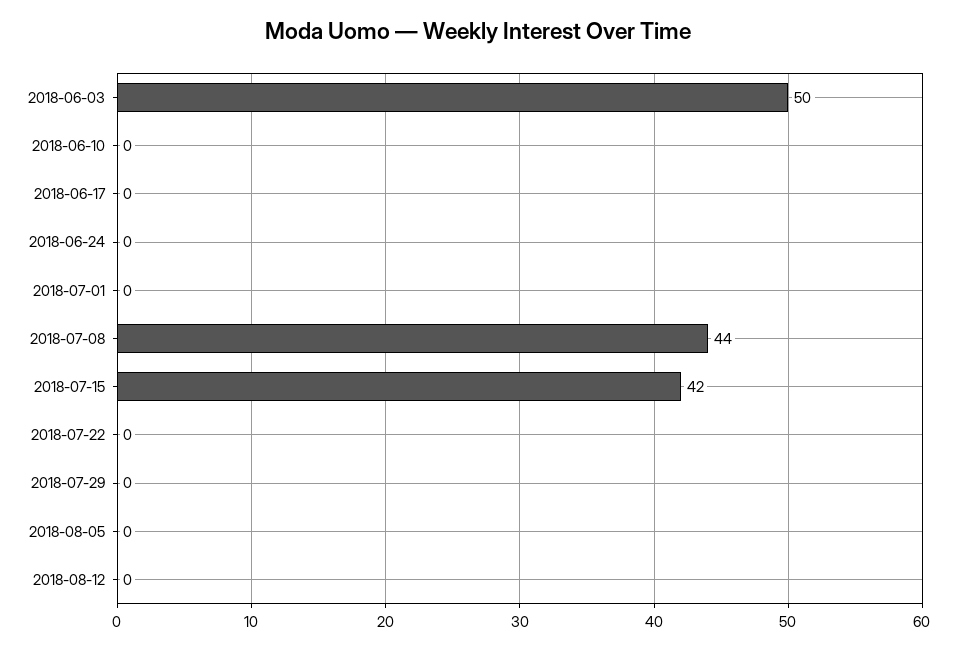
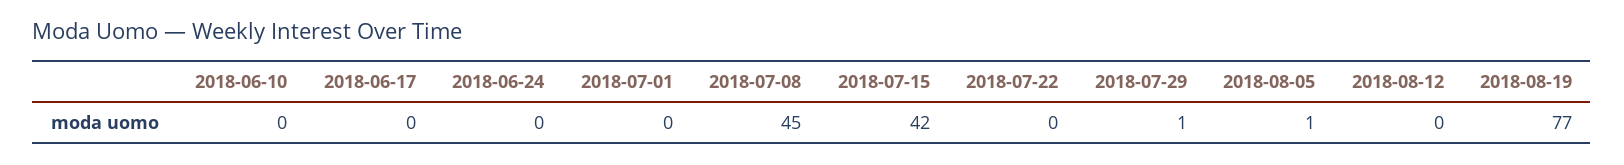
2018-06-03: 50 -> none
2018-07-08: 44 -> 45
2018-07-29: 0 -> 1
2018-08-05: 0 -> 1
2018-08-19: none -> 77

